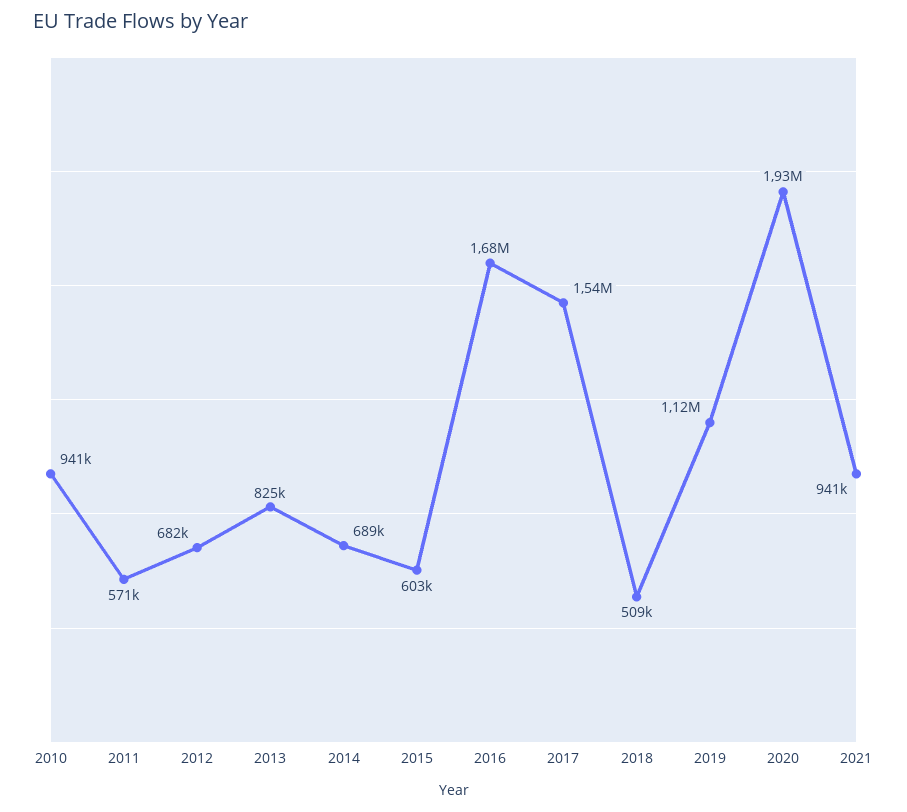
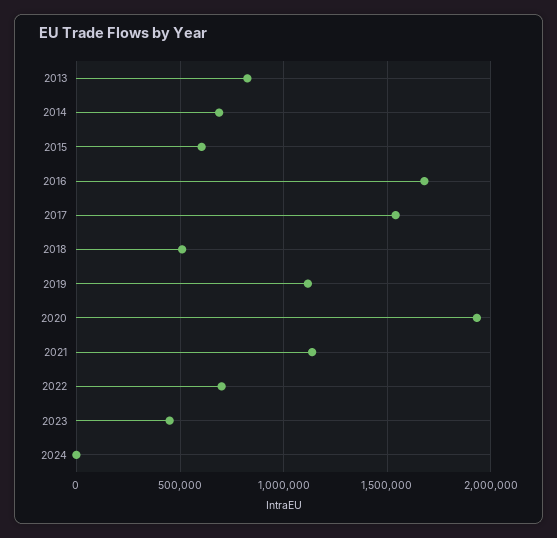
2010: 941000 -> none
2011: 571000 -> none
2012: 682000 -> none
2021: 941000 -> 1150000
2022: none -> 700000
2023: none -> 450000
2024: none -> 0

